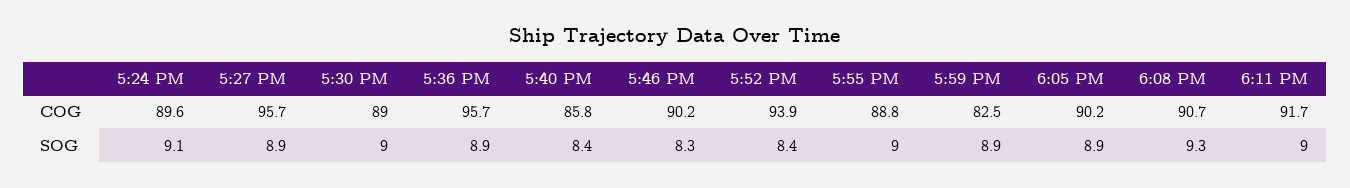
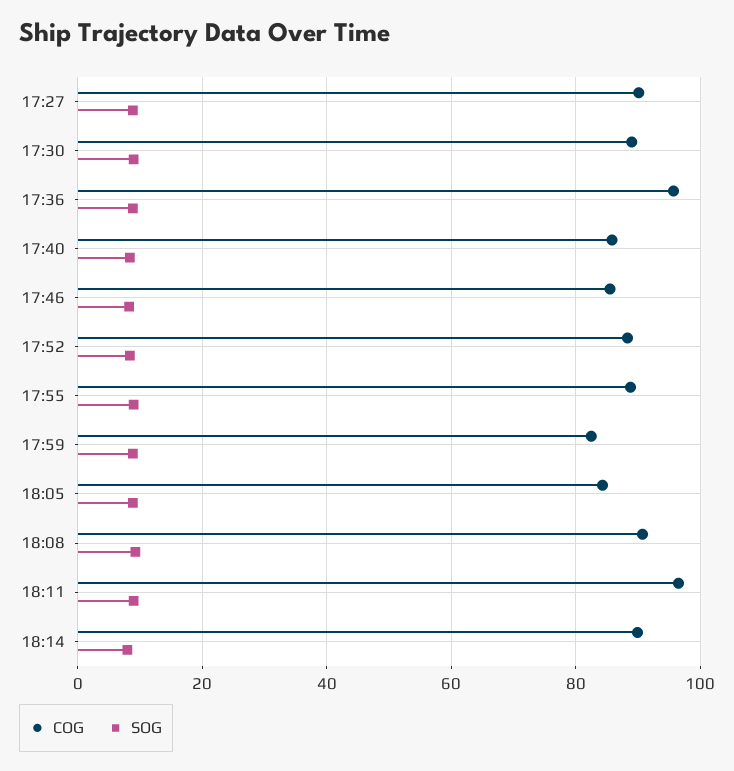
COG, 5:24 PM: 89.6 -> none
COG, 5:27 PM: 95.7 -> 90
COG, 5:46 PM: 90.2 -> 86
COG, 5:52 PM: 93.9 -> 88
COG, 6:05 PM: 90.2 -> 84
COG, 6:11 PM: 91.7 -> 96
SOG, 5:24 PM: 9.1 -> none
COG, 18:14: none -> 90
SOG, 18:14: none -> 8

